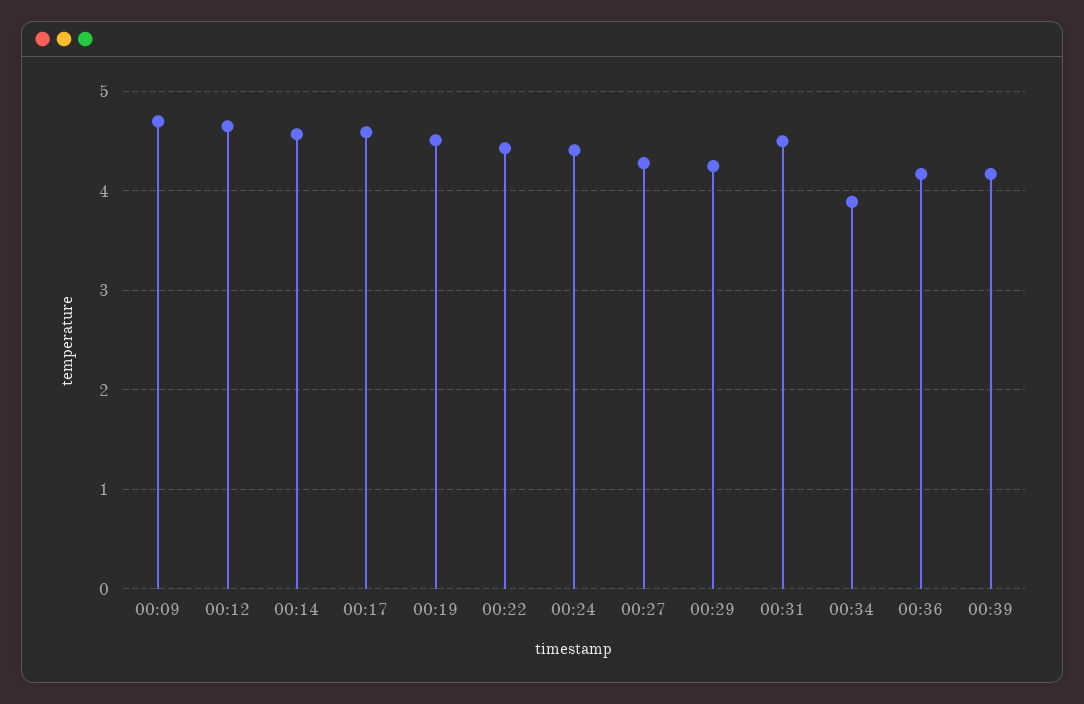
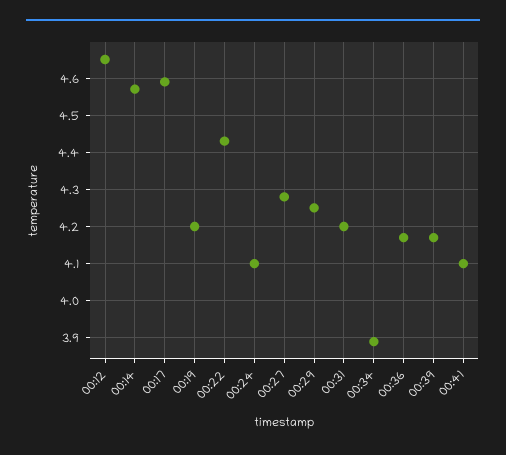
00:09: 4.7 -> none
00:19: 4.5 -> 4.2
00:24: 4.4 -> 4.1
00:31: 4.5 -> 4.2
00:41: none -> 4.1

